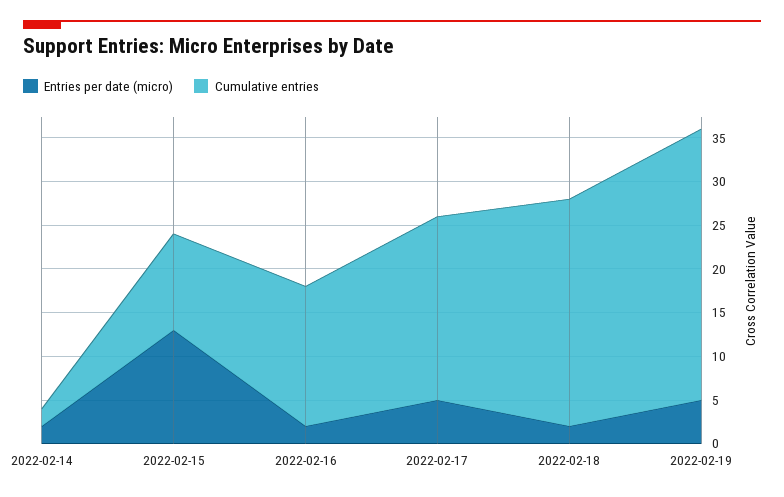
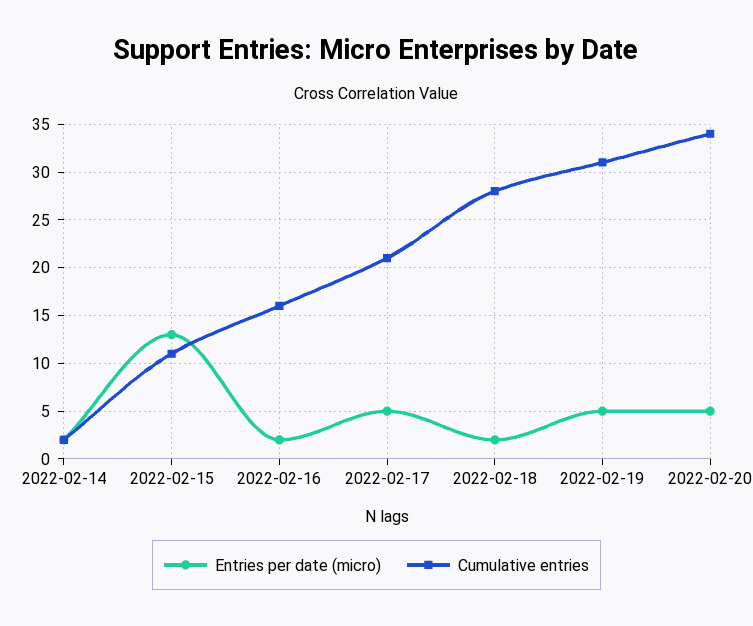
Cumulative entries, 2022-02-18: 26 -> 28
Entries per date (micro), 2022-02-20: none -> 5
Cumulative entries, 2022-02-20: none -> 34

